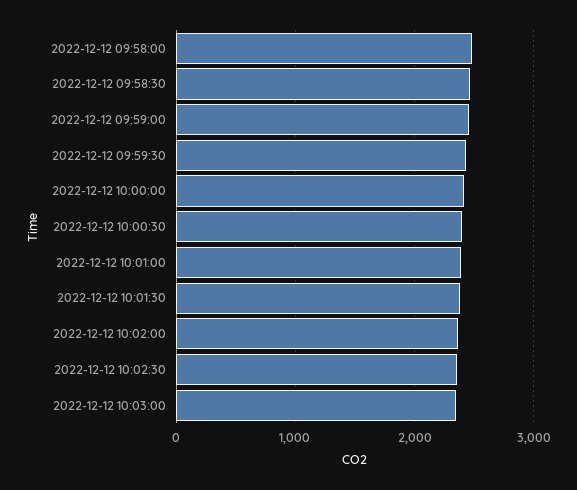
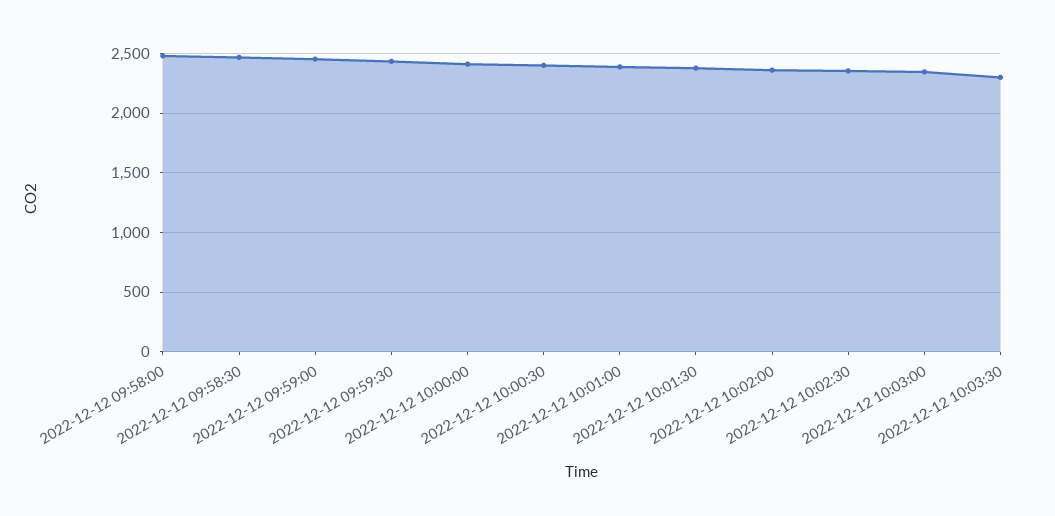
2022-12-12 10:03:30: none -> 2300

